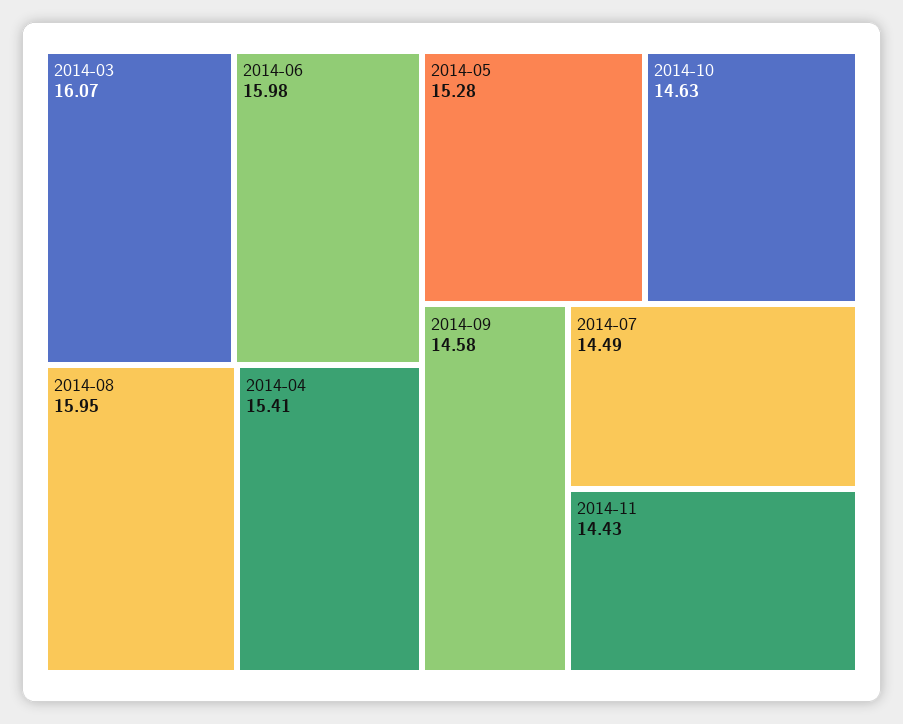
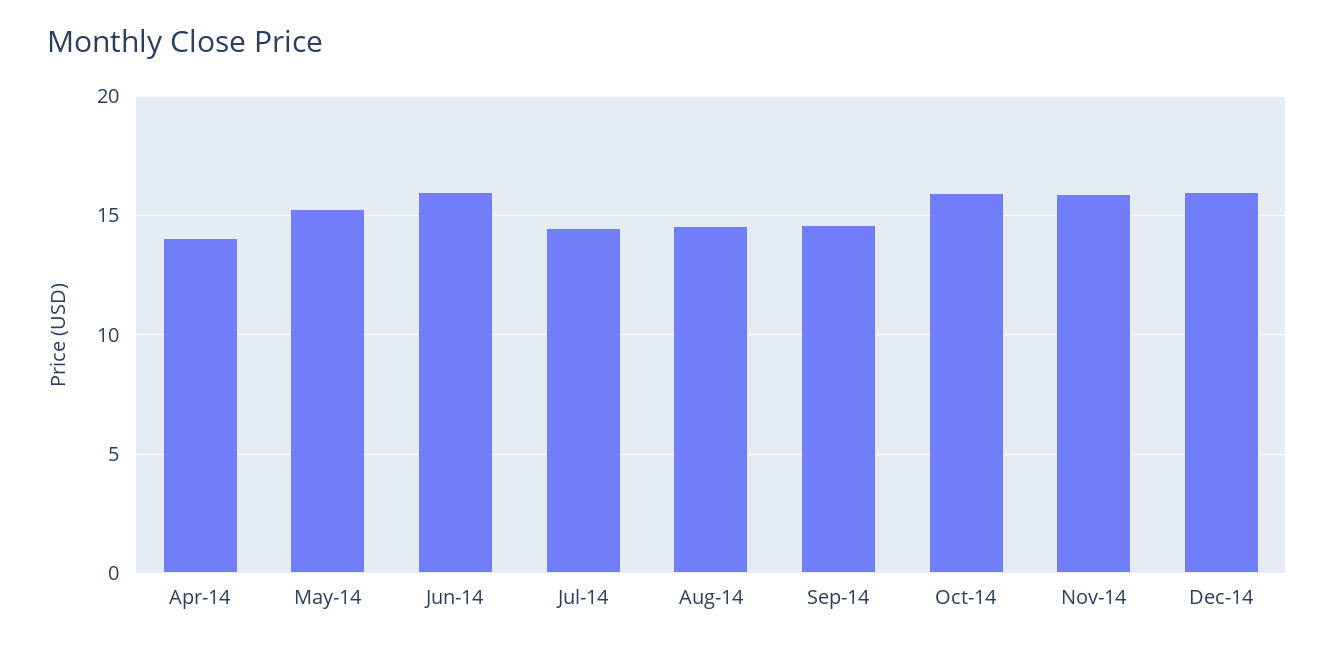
2014-03: 16.07 -> none
2014-08: 15.95 -> 14.5
2014-04: 15.41 -> 14
2014-10: 14.63 -> 16
2014-11: 14.43 -> 16
Dec-14: none -> 16

